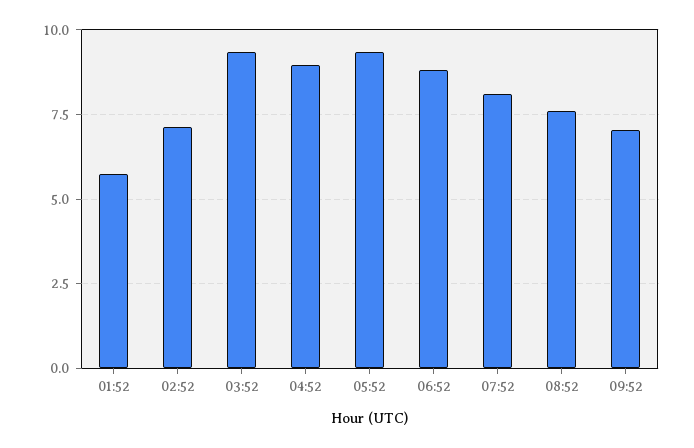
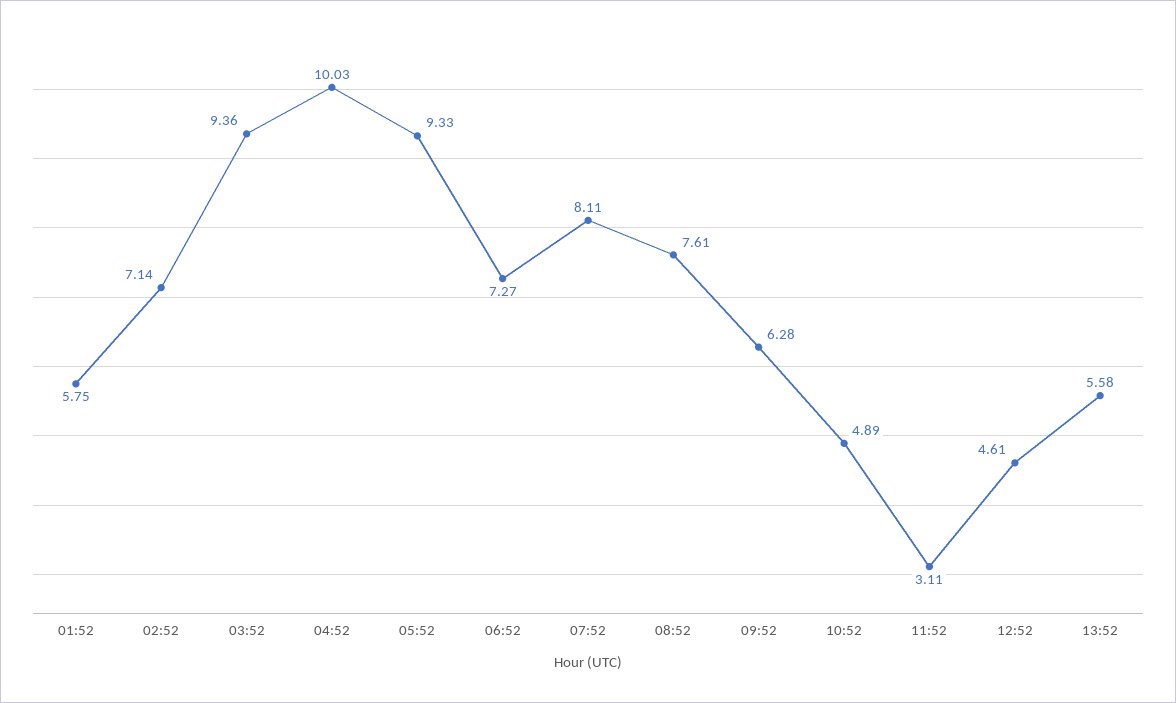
04:52: 9 -> 10.03
06:52: 8.75 -> 7.27
09:52: 7 -> 6.28
10:52: none -> 4.89
11:52: none -> 3.11
12:52: none -> 4.61
13:52: none -> 5.58

